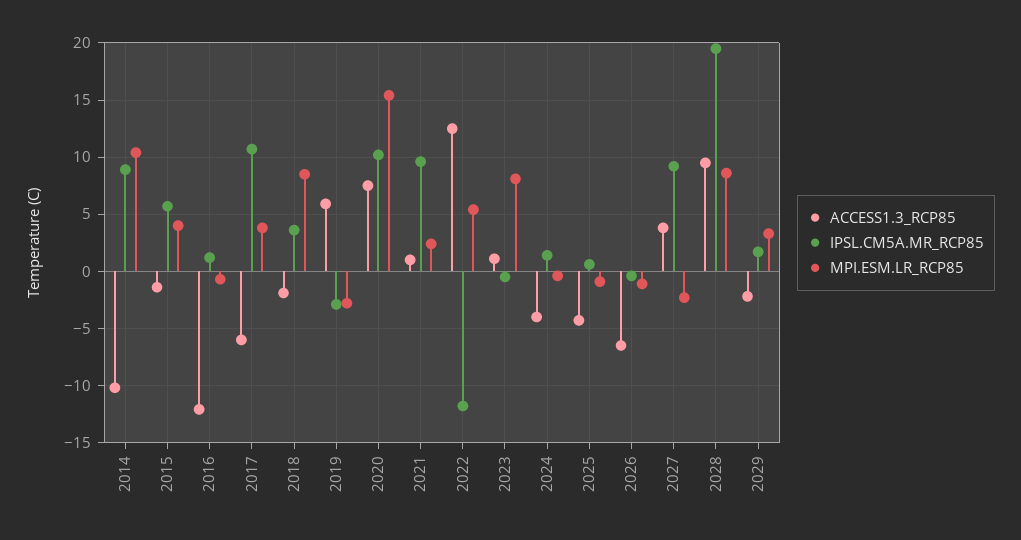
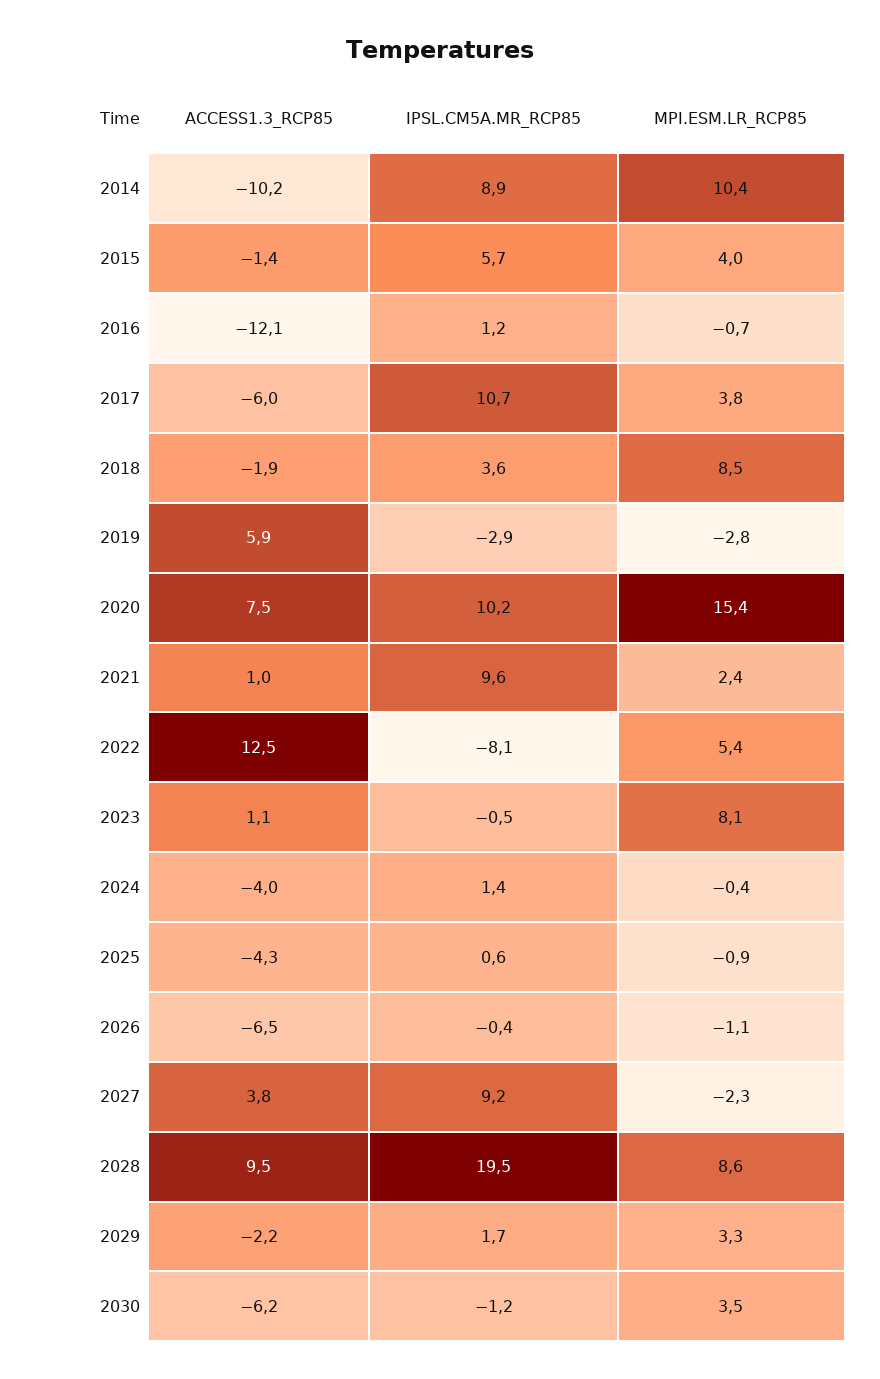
IPSL.CM5A.MR_RCP85, 2022: -12 -> -8.1
ACCESS1.3_RCP85, 2030: none -> -6.2
IPSL.CM5A.MR_RCP85, 2030: none -> -1.2
MPI.ESM.LR_RCP85, 2030: none -> 3.5

